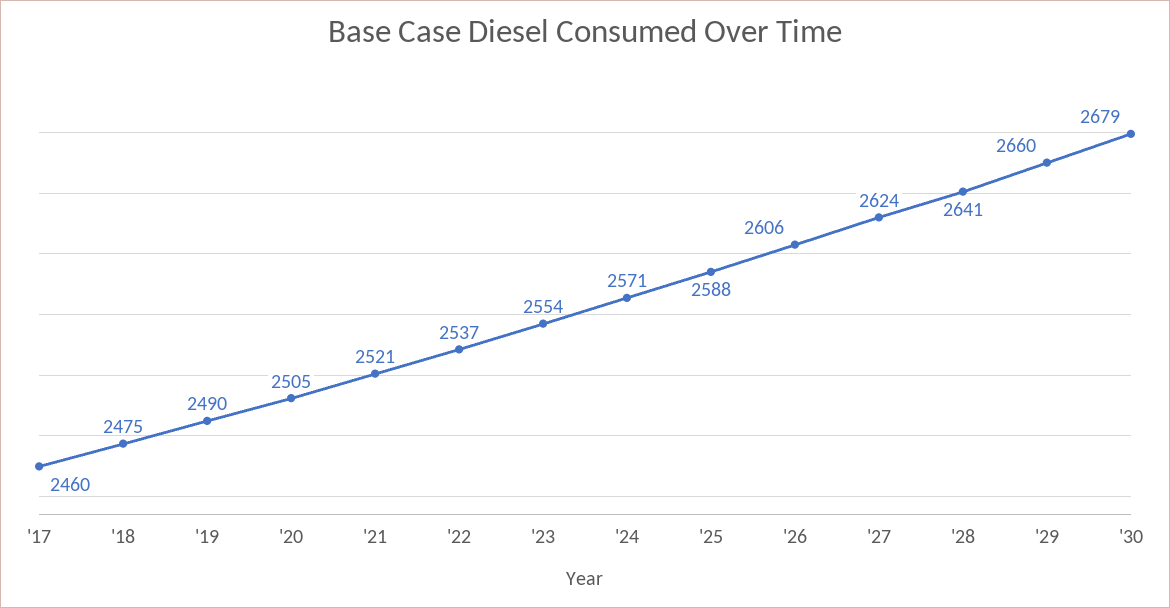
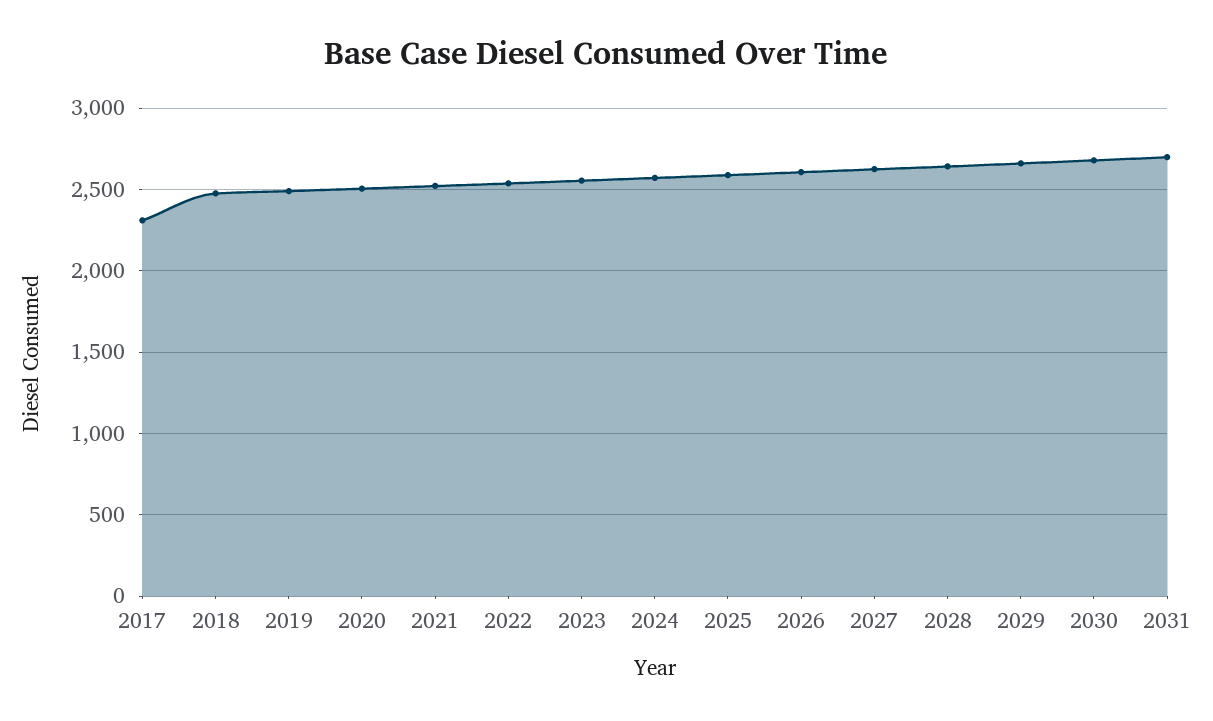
'17: 2460 -> 2300
2031: none -> 2700

